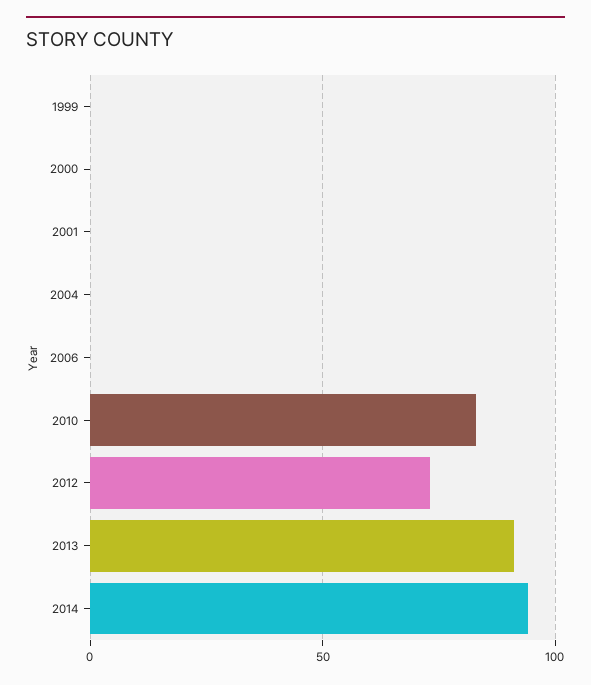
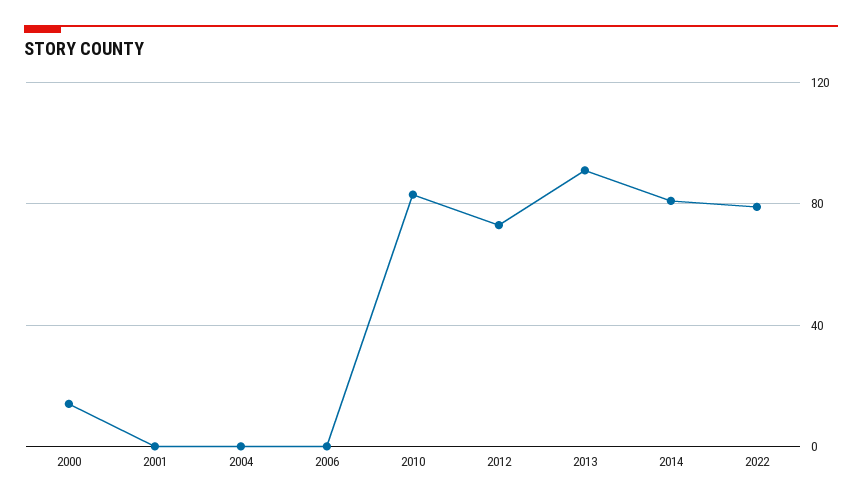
1999: 0 -> none
2000: 0 -> 15
2014: 95 -> 80
2022: none -> 80

